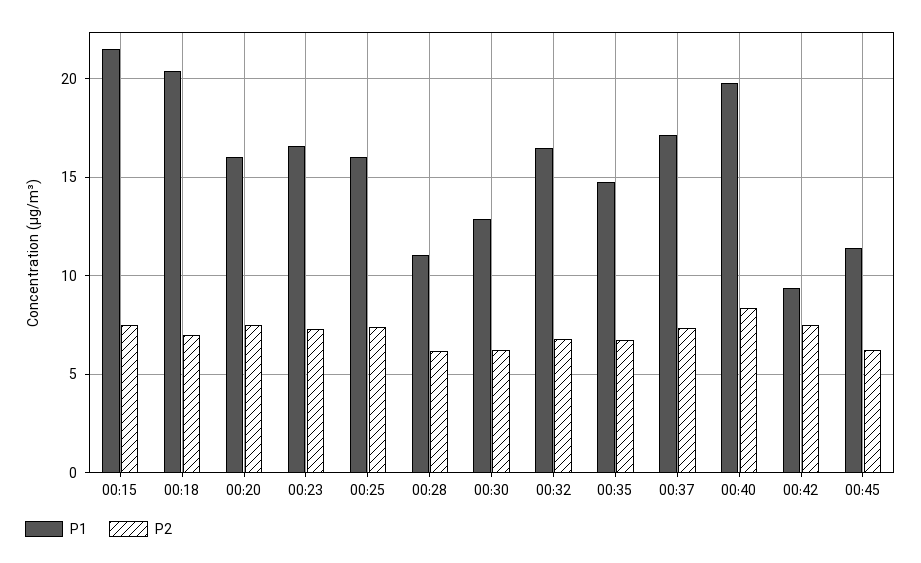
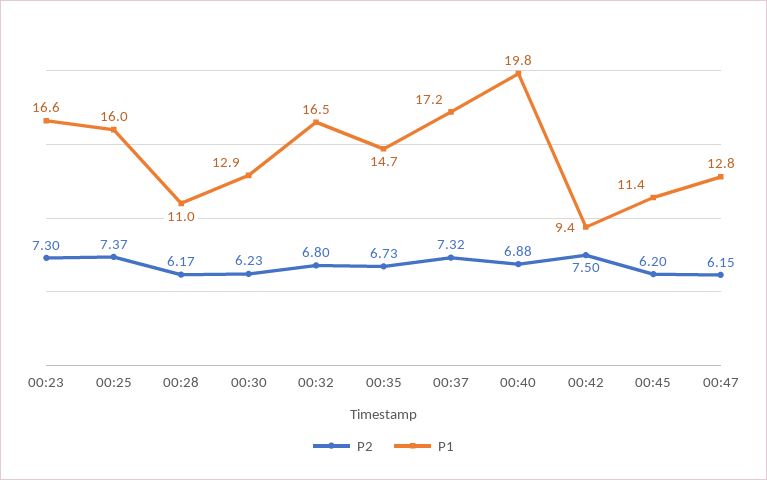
P1, 00:15: 21.5 -> none
P2, 00:15: 7.5 -> none
P1, 00:18: 20.5 -> none
P2, 00:18: 7 -> none
P1, 00:20: 16 -> none
P2, 00:20: 7.5 -> none
P2, 00:40: 8.5 -> 6.88
P2, 00:47: none -> 6.15
P1, 00:47: none -> 12.8

